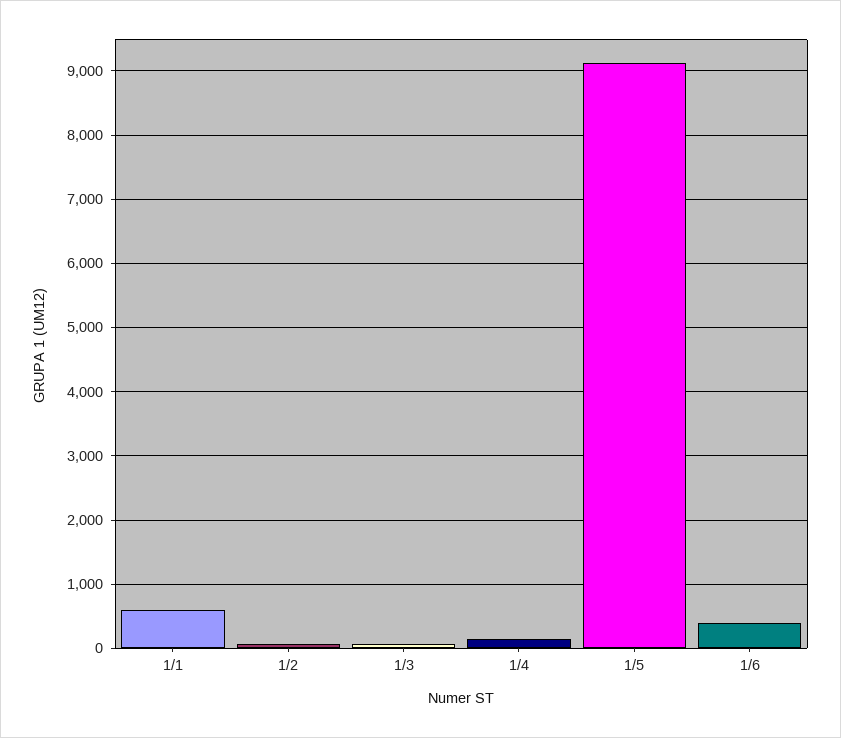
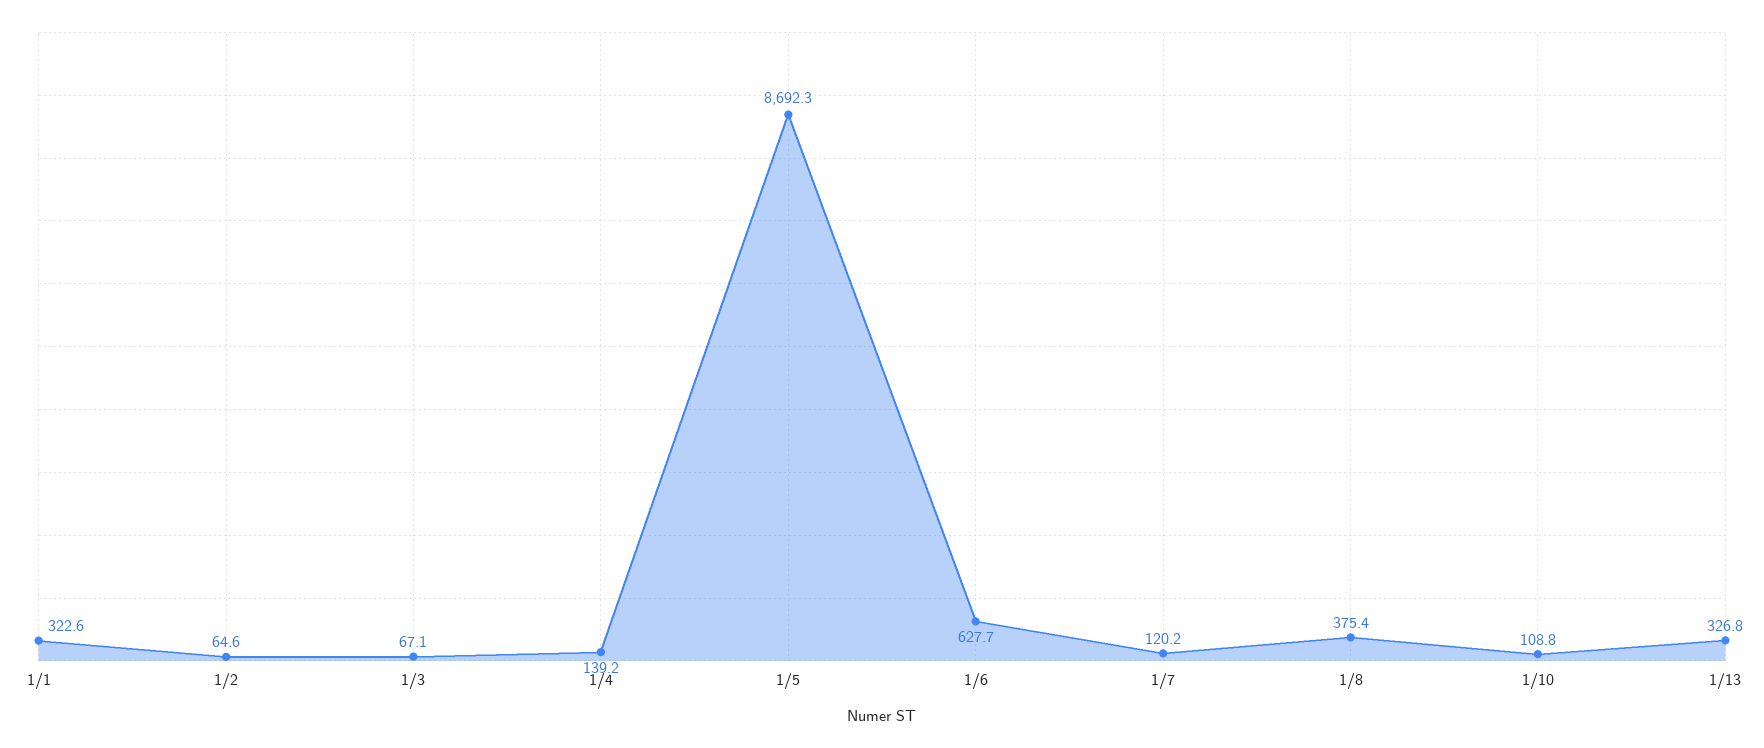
1/1: 600 -> 322.6
1/5: 9100 -> 8692.3
1/6: 400 -> 627.7
1/7: none -> 120.2
1/8: none -> 375.4
1/10: none -> 108.8
1/13: none -> 326.8

